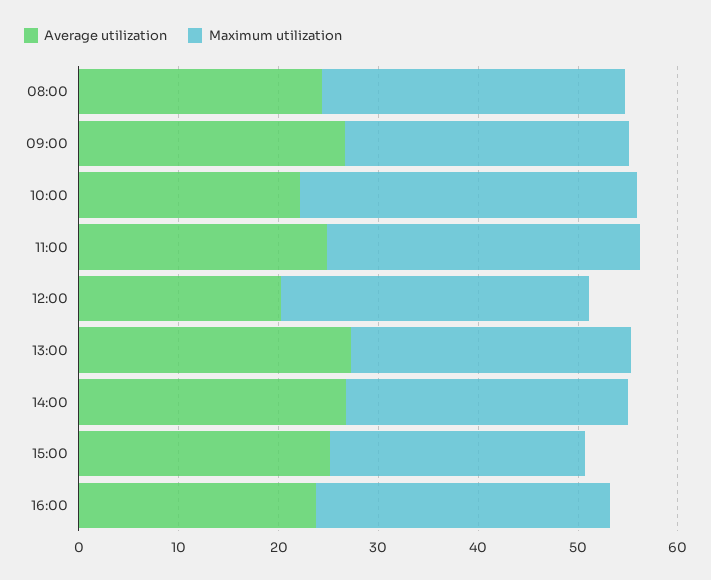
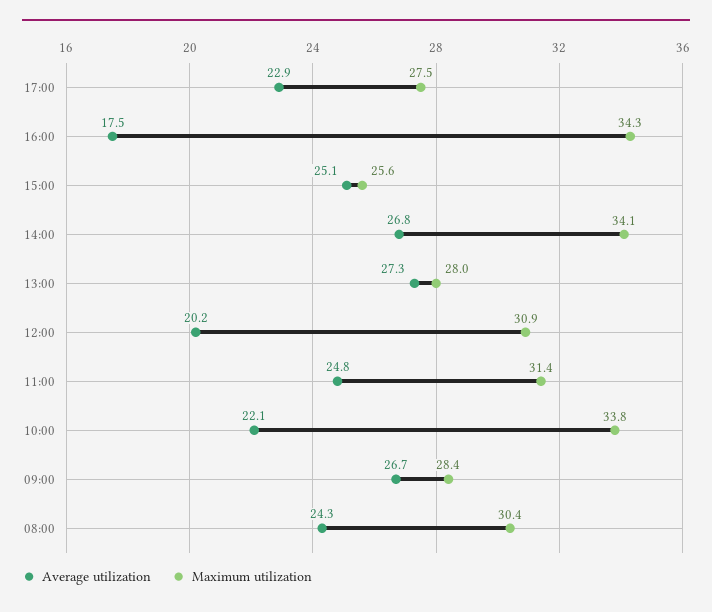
Maximum utilization, 14:00: 28 -> 34.1
Average utilization, 16:00: 24 -> 17.5
Maximum utilization, 16:00: 30 -> 34.3
Average utilization, 17:00: none -> 22.9
Maximum utilization, 17:00: none -> 27.5

